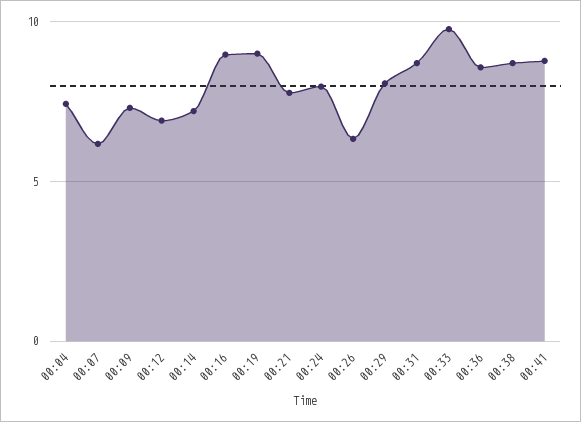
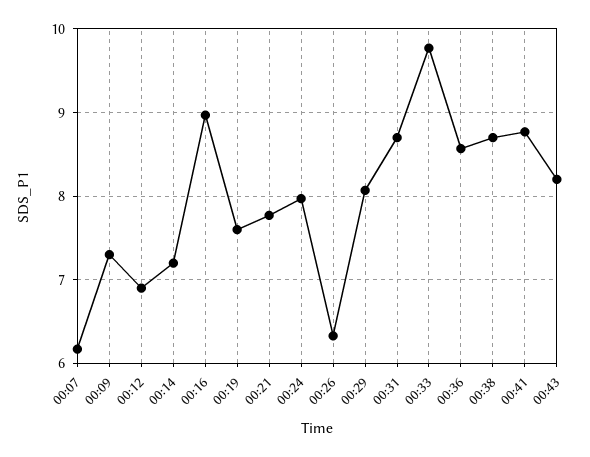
00:04: 7.5 -> none
00:19: 9 -> 7.6
00:43: none -> 8.2

